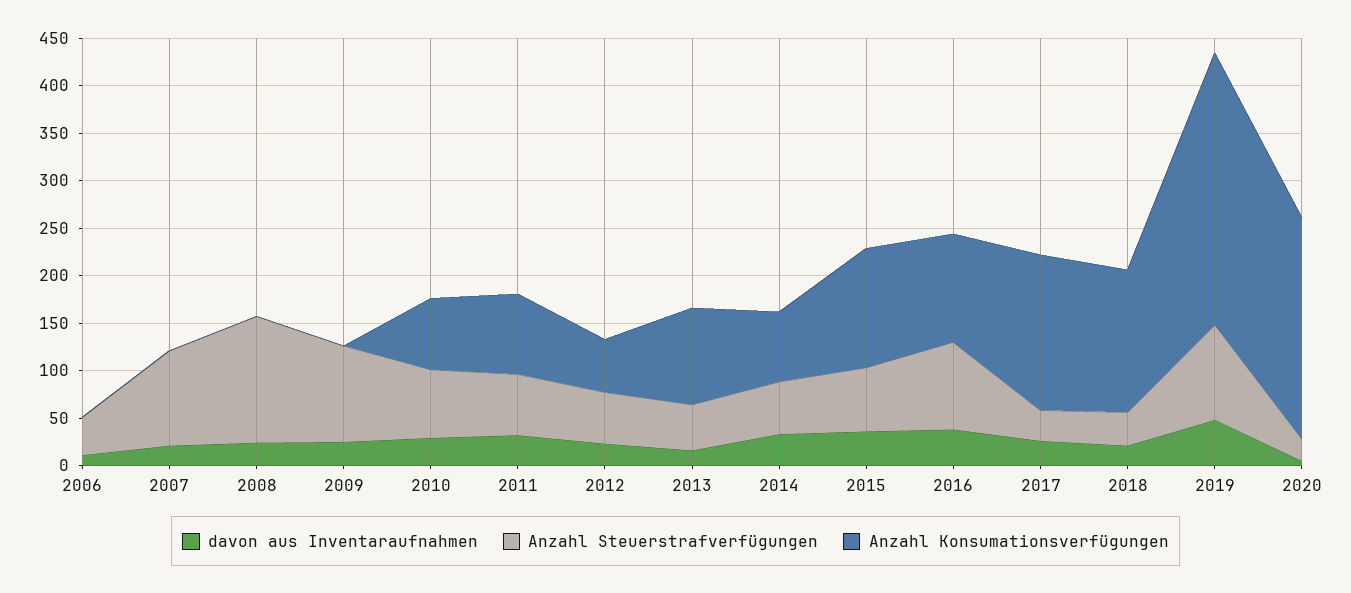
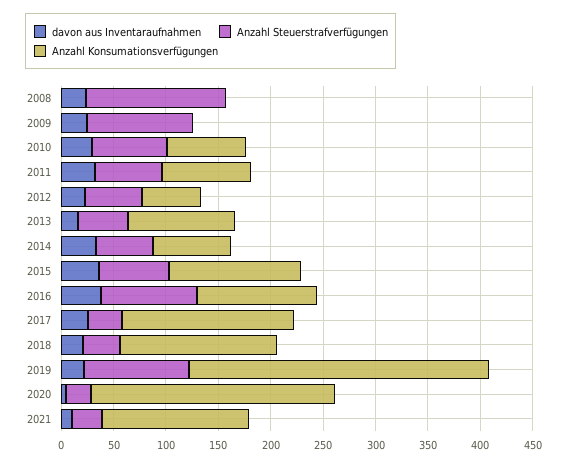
davon aus Inventaraufnahmen, 2006: 10 -> none
Anzahl Steuerstrafverfügungen, 2006: 40 -> none
Anzahl Konsumationsverfügungen, 2006: 0 -> none
davon aus Inventaraufnahmen, 2007: 20 -> none
Anzahl Steuerstrafverfügungen, 2007: 100 -> none
Anzahl Konsumationsverfügungen, 2007: 0 -> none
davon aus Inventaraufnahmen, 2019: 50 -> 20
davon aus Inventaraufnahmen, 2021: none -> 10
Anzahl Steuerstrafverfügungen, 2021: none -> 30
Anzahl Konsumationsverfügungen, 2021: none -> 140

